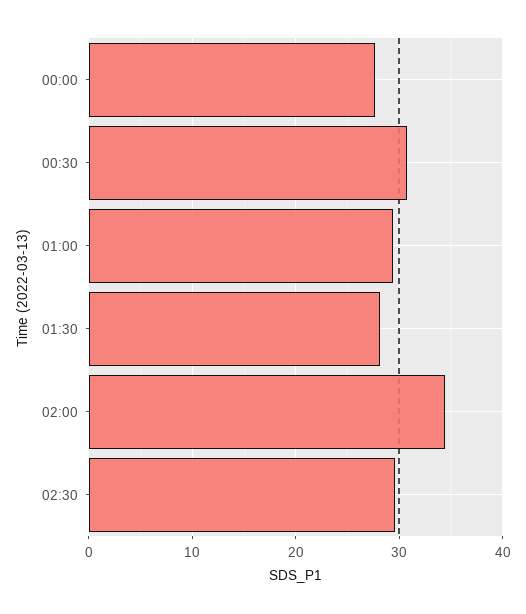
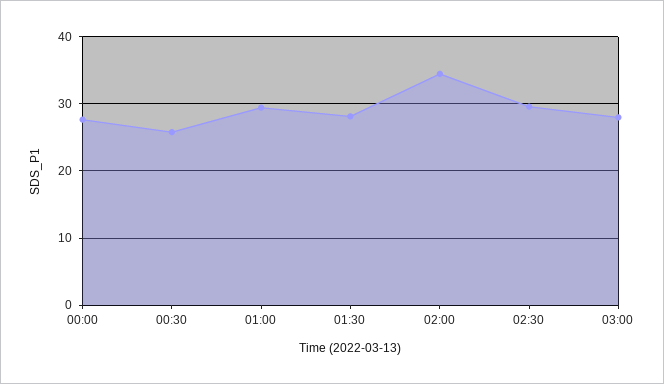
00:30: 31 -> 26
03:00: none -> 28

